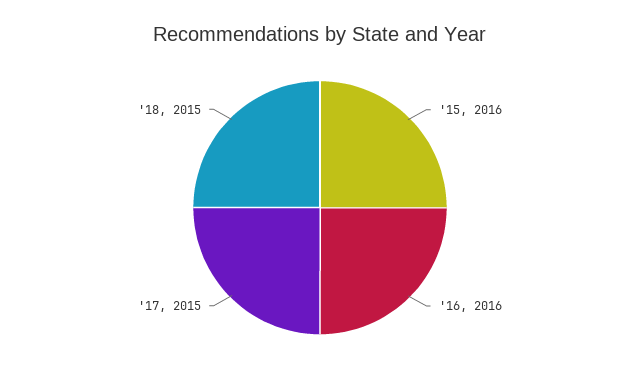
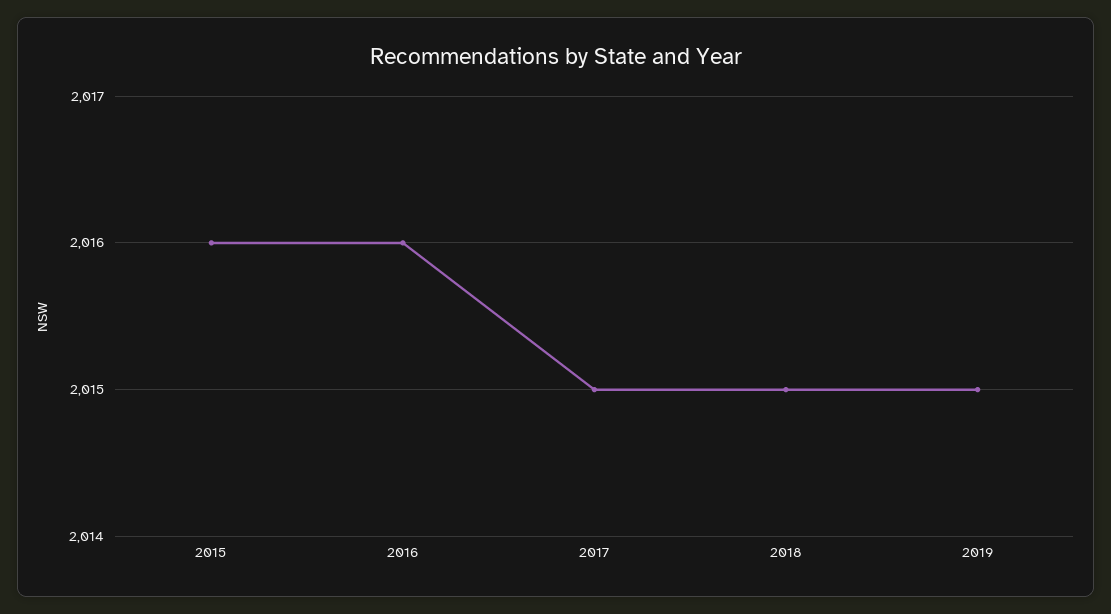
2019: none -> 2015

